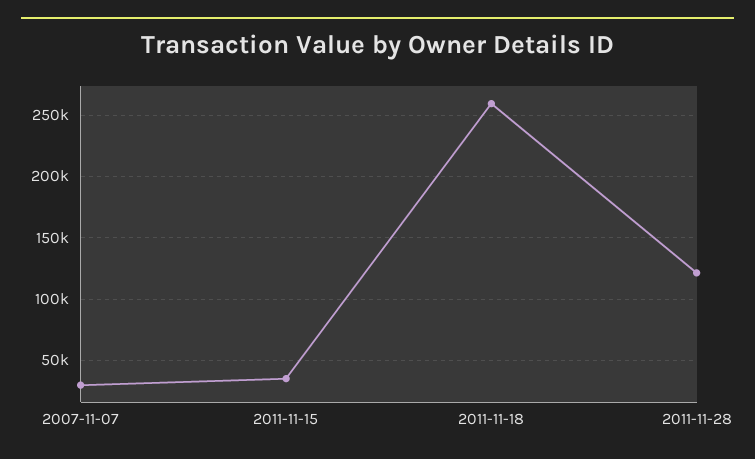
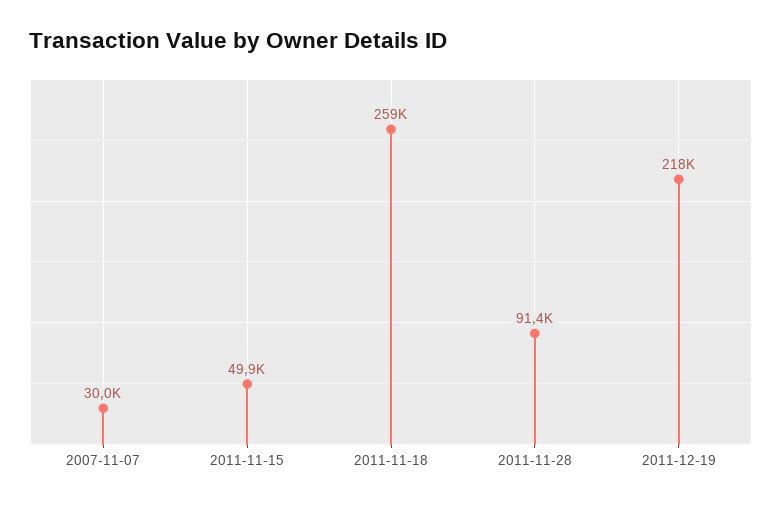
2011-11-15: 35000 -> 49900
2011-11-28: 120000 -> 91400
2011-12-19: none -> 218000

